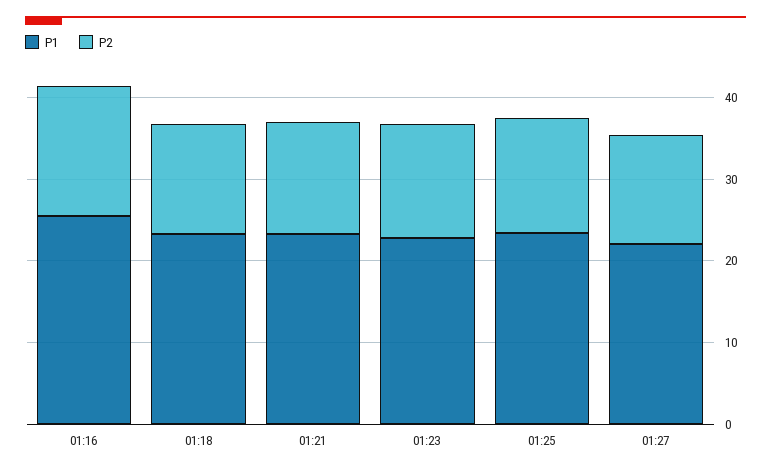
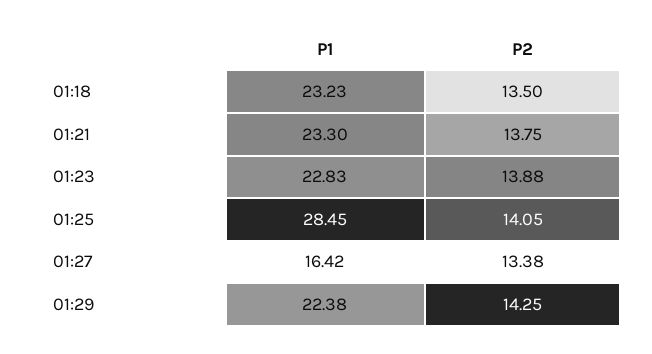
P1, 01:16: 26 -> none
P2, 01:16: 16 -> none
P1, 01:25: 24 -> 28.45
P1, 01:27: 22 -> 16.42
P1, 01:29: none -> 22.38
P2, 01:29: none -> 14.25

